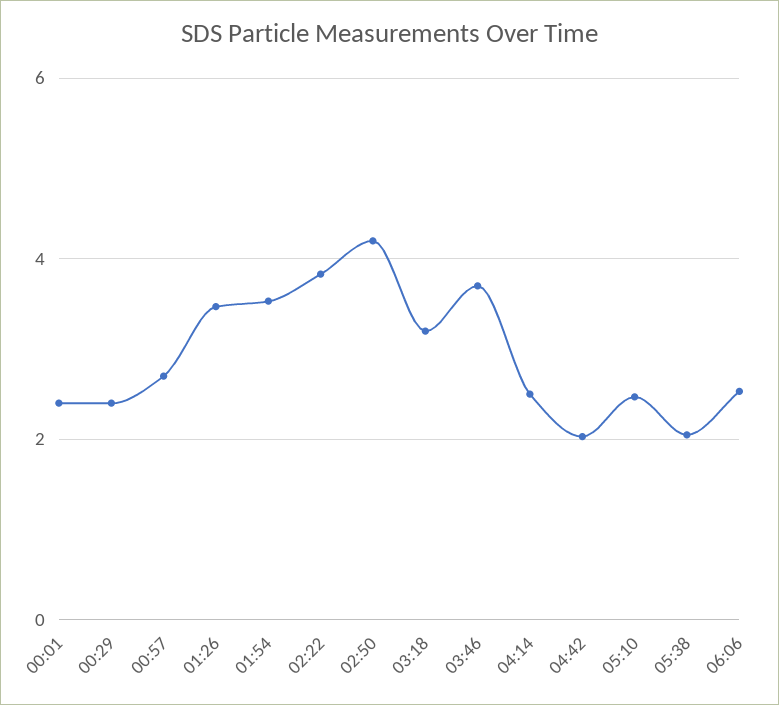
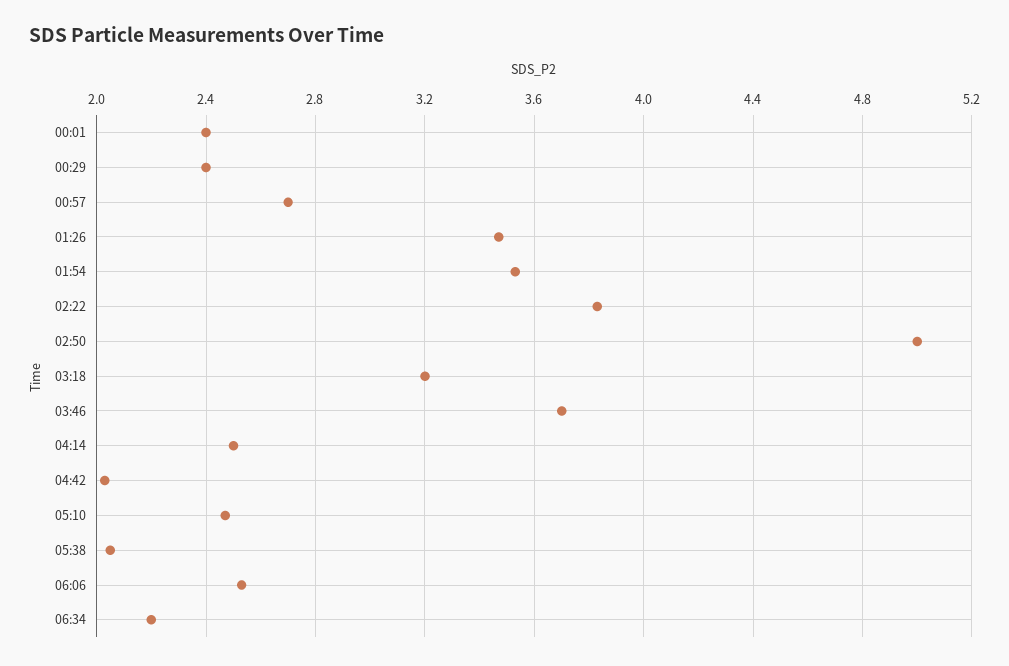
02:50: 4.2 -> 5
06:34: none -> 2.2

